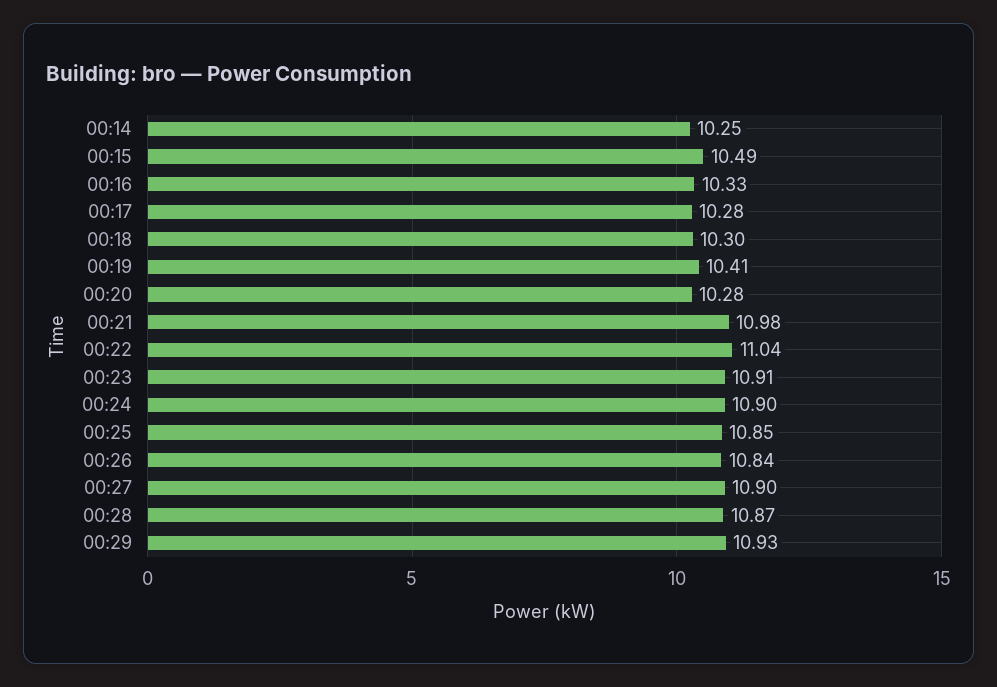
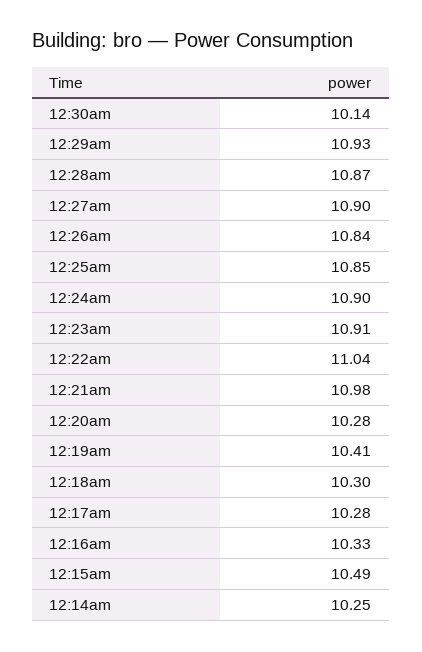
12:30am: none -> 10.14

